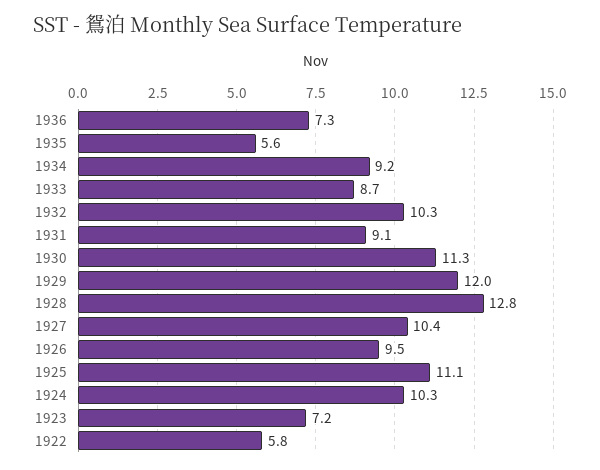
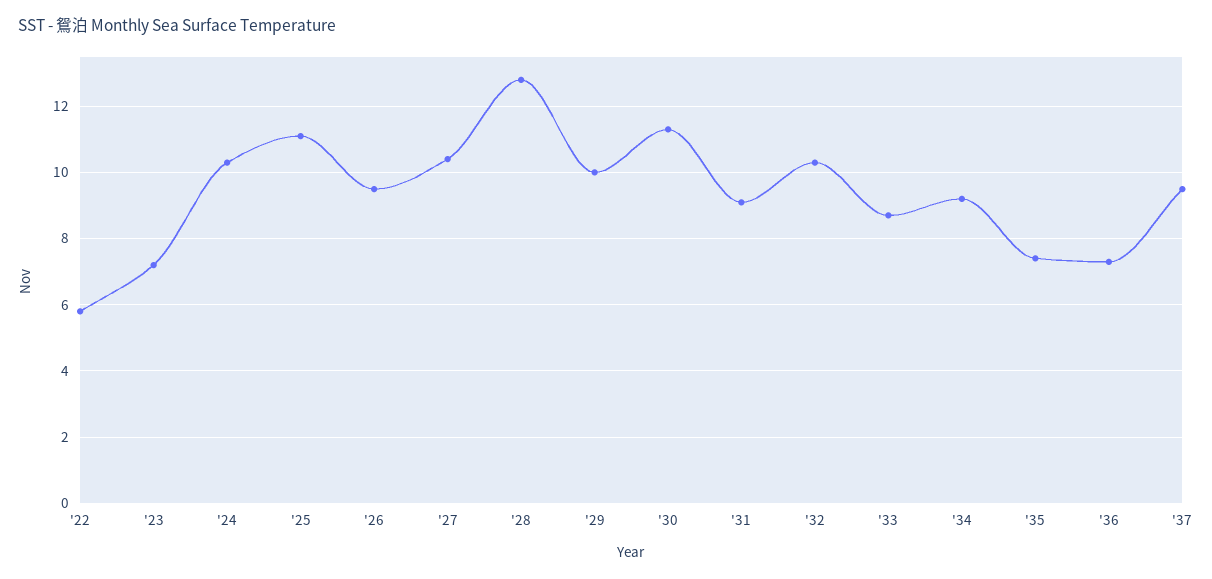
1935: 5.6 -> 7.5
1929: 12 -> 10
'37: none -> 9.5

